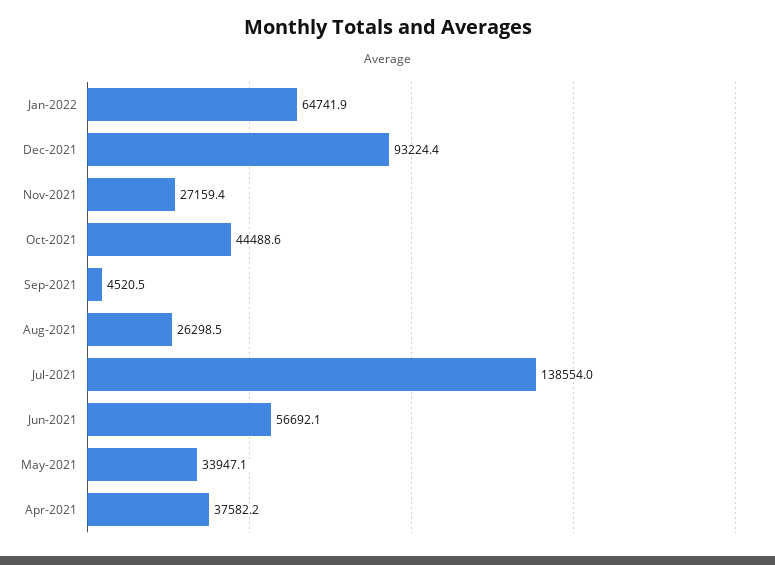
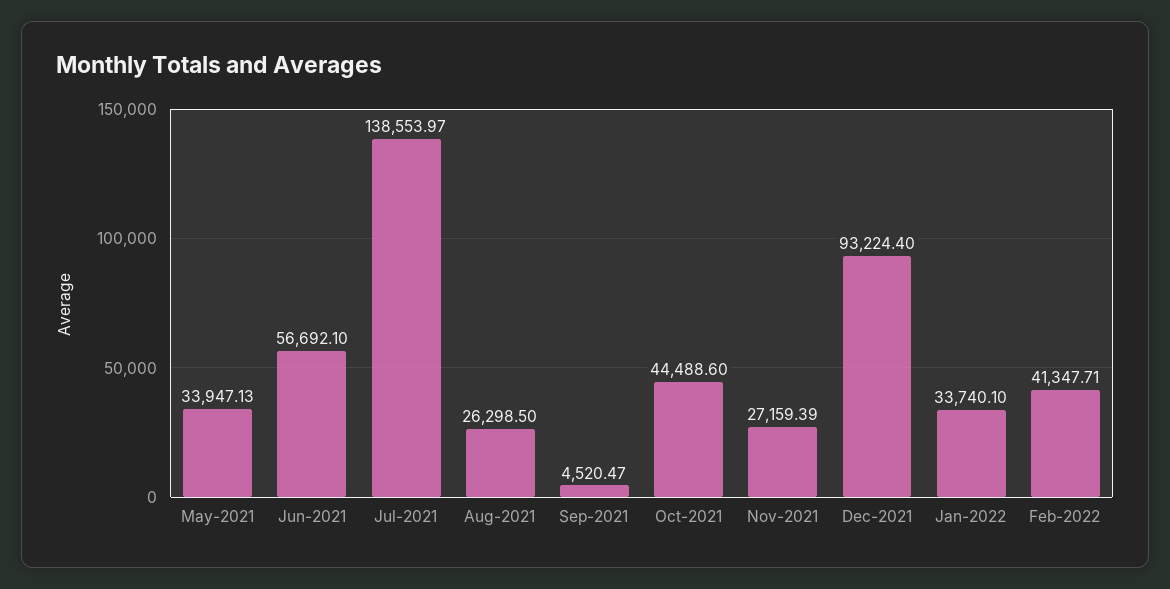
Jan-2022: 64741.9 -> 33740.1
Apr-2021: 37582.2 -> none
Feb-2022: none -> 41347.71

